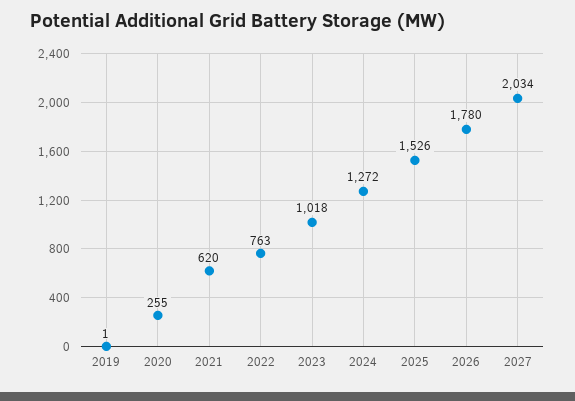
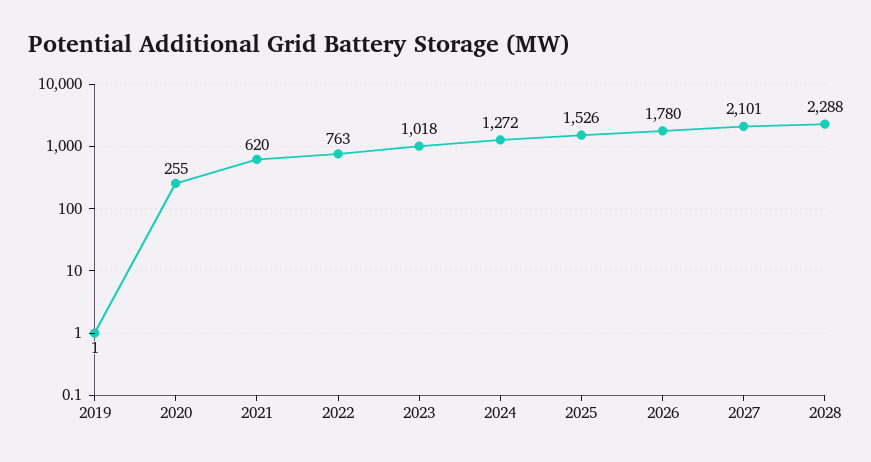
2027: 2034 -> 2101
2028: none -> 2288

